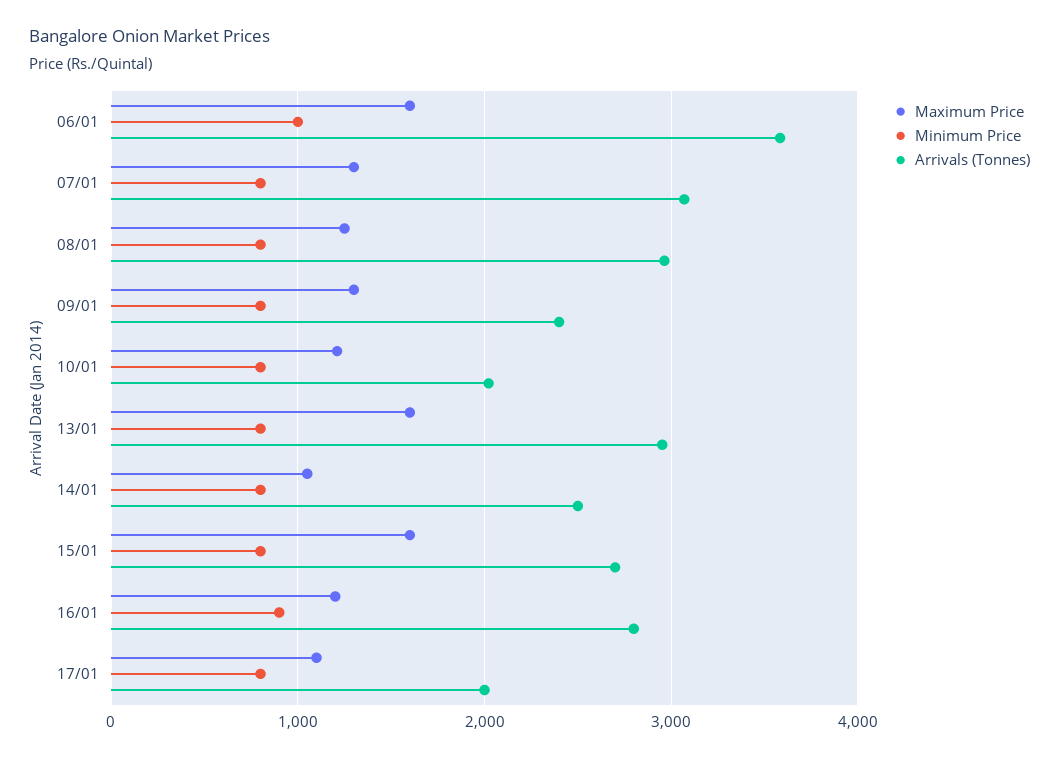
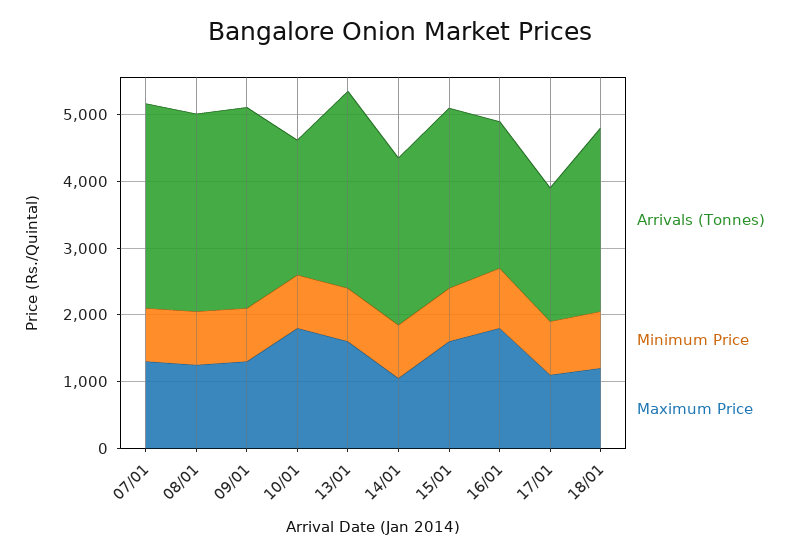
Maximum Price, 06/01: 1600 -> none
Minimum Price, 06/01: 1000 -> none
Arrivals (Tonnes), 06/01: 3600 -> none
Arrivals (Tonnes), 09/01: 2400 -> 3000
Maximum Price, 10/01: 1200 -> 1800
Maximum Price, 16/01: 1200 -> 1800
Arrivals (Tonnes), 16/01: 2800 -> 2200
Arrivals (Tonnes), 18/01: none -> 2800
Minimum Price, 18/01: none -> 800
Maximum Price, 18/01: none -> 1200

